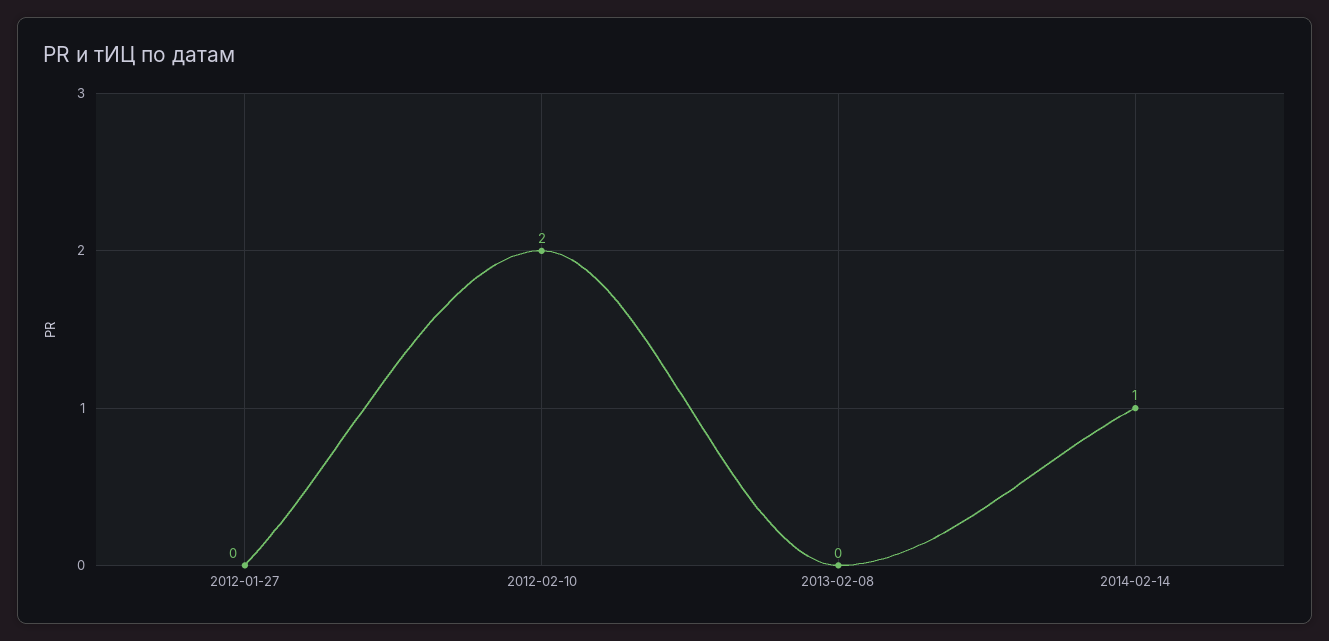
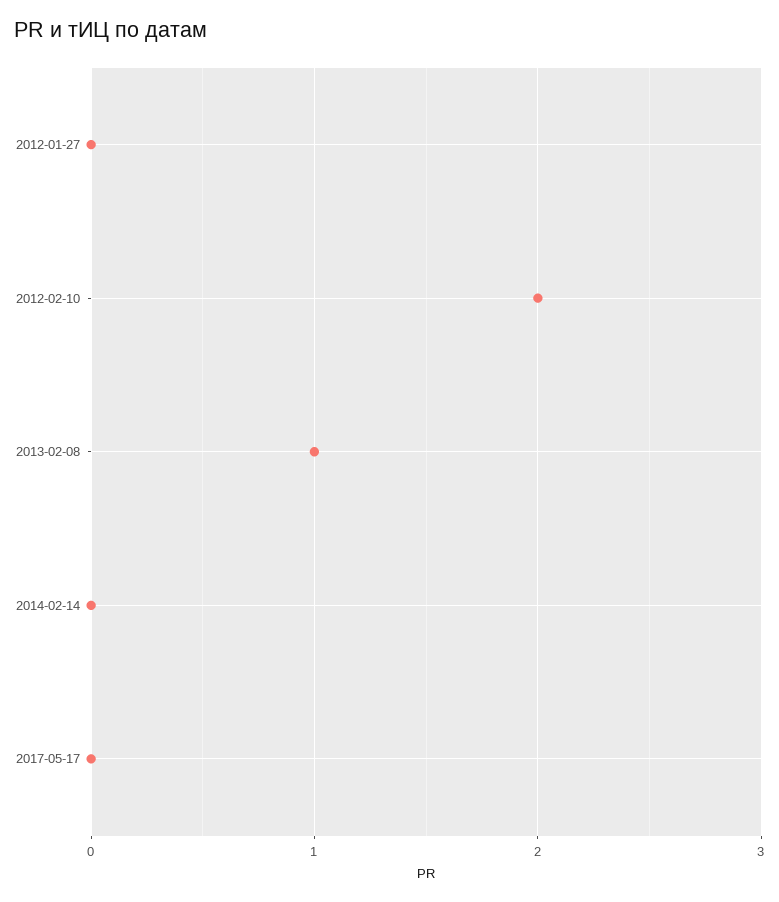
2013-02-08: 0 -> 1
2014-02-14: 1 -> 0
2017-05-17: none -> 0

